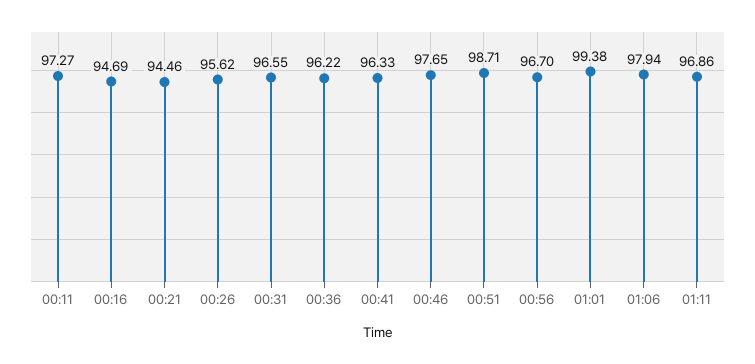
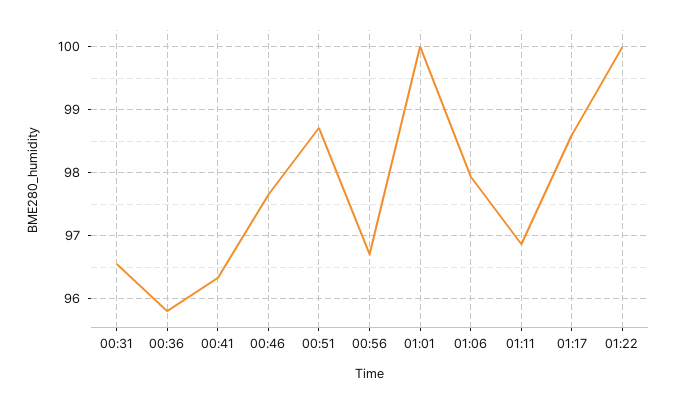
00:11: 97.27 -> none
00:16: 94.69 -> none
00:21: 94.46 -> none
00:26: 95.62 -> none
00:36: 96.22 -> 95.8
01:01: 99.38 -> 100
01:17: none -> 98.6
01:22: none -> 100

